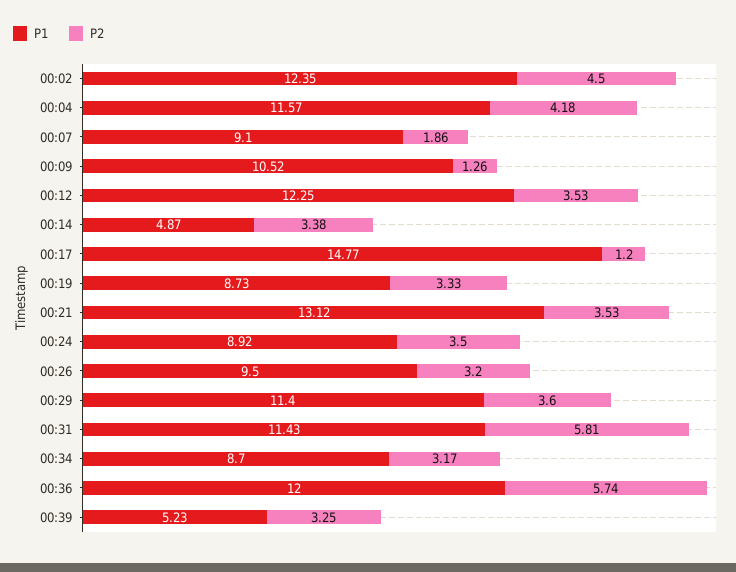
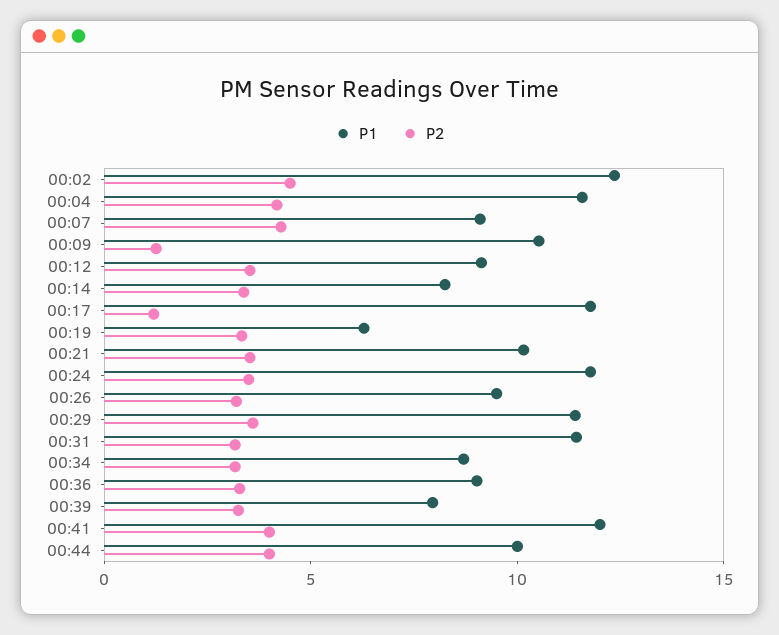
P2, 00:07: 1.86 -> 4
P1, 00:12: 12.25 -> 9
P1, 00:14: 4.87 -> 8
P1, 00:17: 14.77 -> 12
P1, 00:19: 8.73 -> 6
P1, 00:21: 13.12 -> 10
P1, 00:24: 8.92 -> 12
P2, 00:31: 5.81 -> 3
P1, 00:36: 12 -> 9
P2, 00:36: 5.74 -> 3
P1, 00:39: 5.23 -> 8
P1, 00:41: none -> 12
P2, 00:41: none -> 4
P1, 00:44: none -> 10
P2, 00:44: none -> 4

